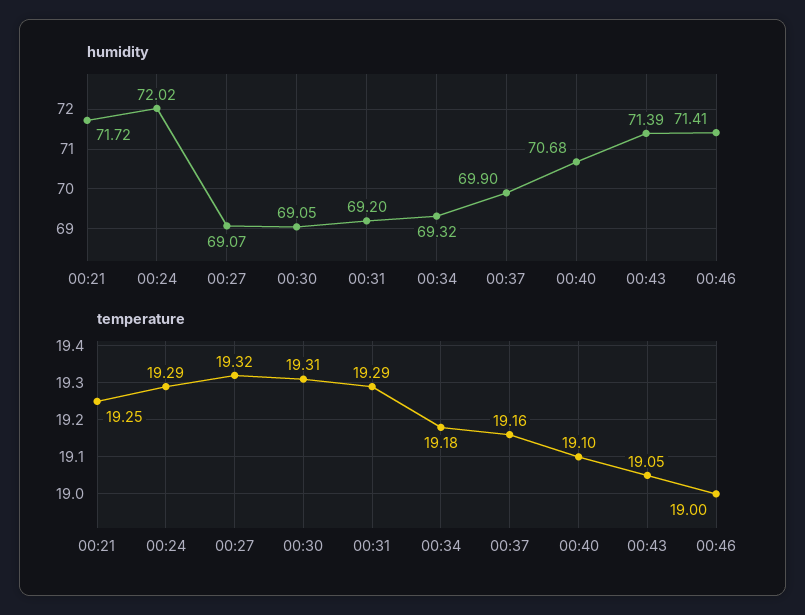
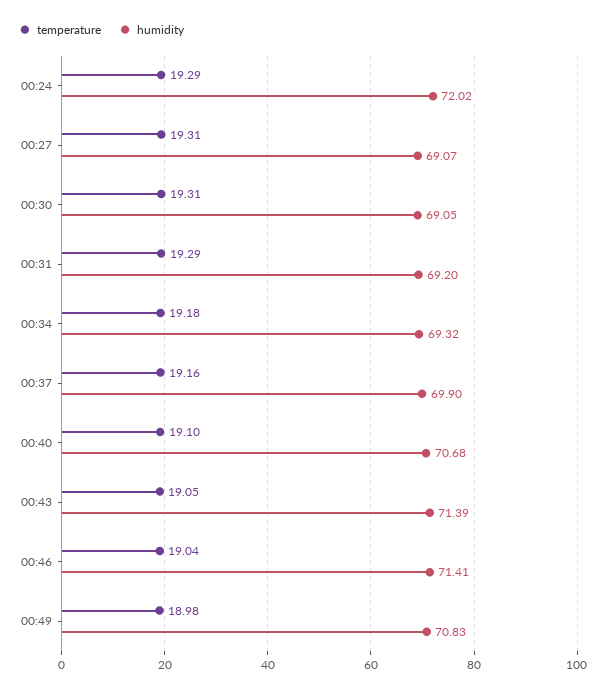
humidity, 00:21: 71.72 -> none
temperature, 00:21: 19.25 -> none
temperature, 00:27: 19.32 -> 19.31
temperature, 00:46: 19 -> 19.04
temperature, 00:49: none -> 18.98
humidity, 00:49: none -> 70.83

